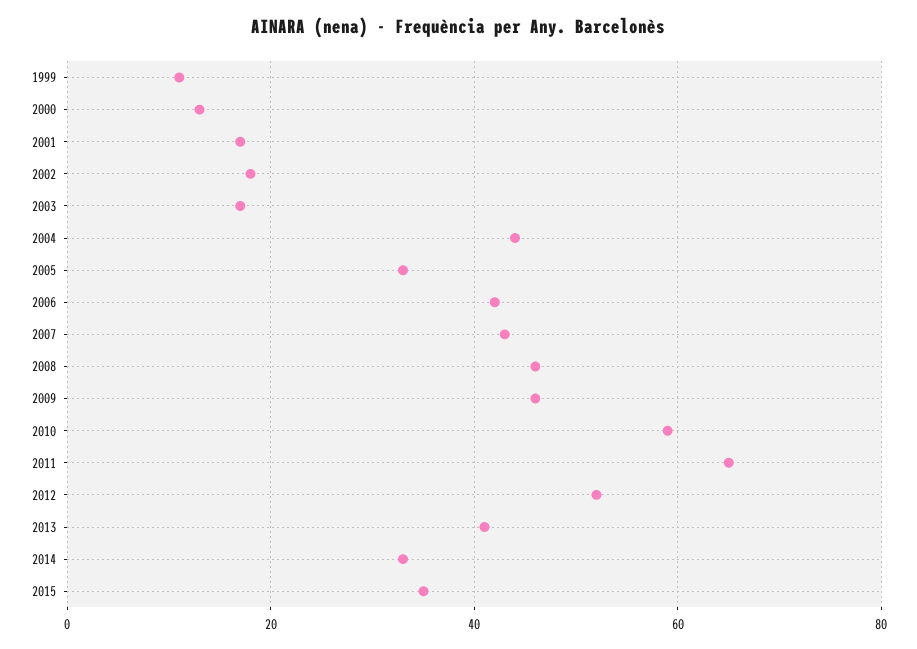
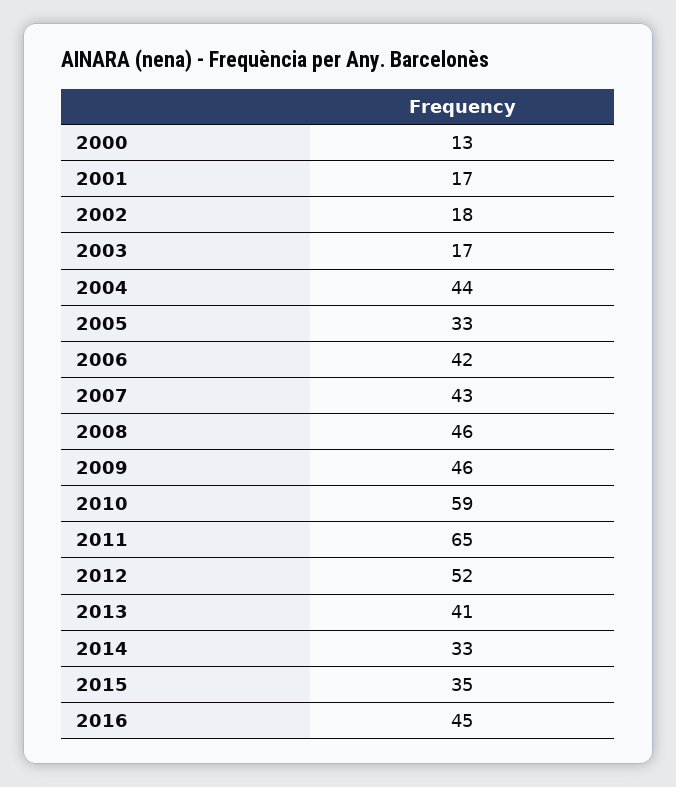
1999: 10 -> none
2016: none -> 45

